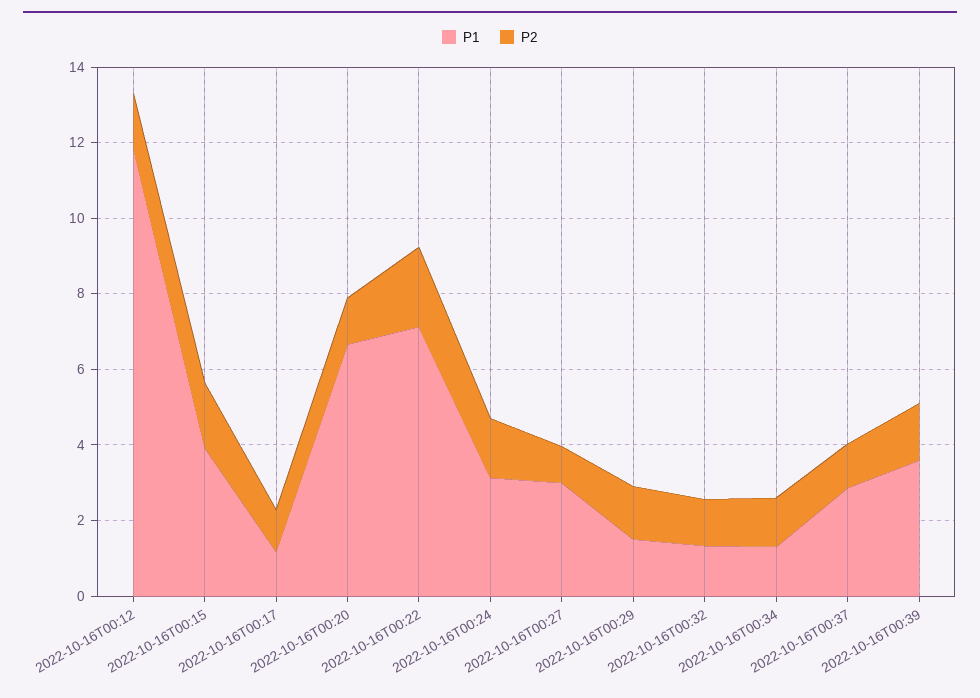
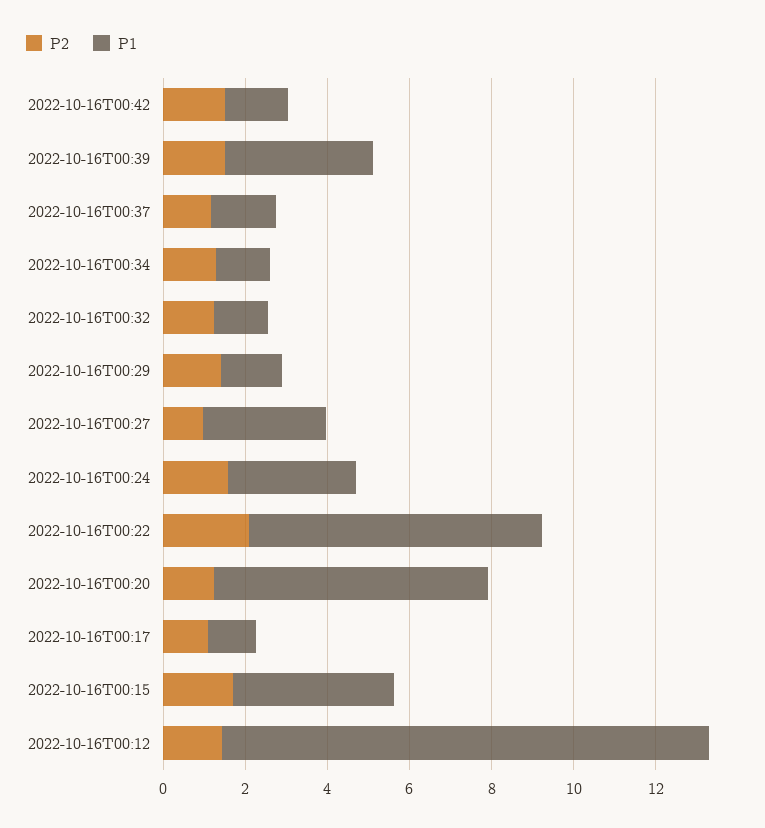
P1, 2022-10-16T00:37: 3 -> 1.5
P2, 2022-10-16T00:42: none -> 1.5
P1, 2022-10-16T00:42: none -> 1.5

